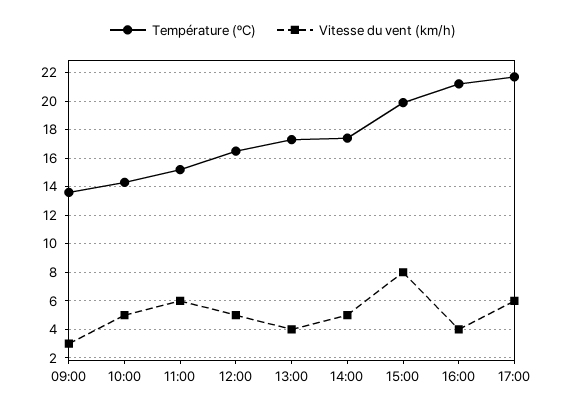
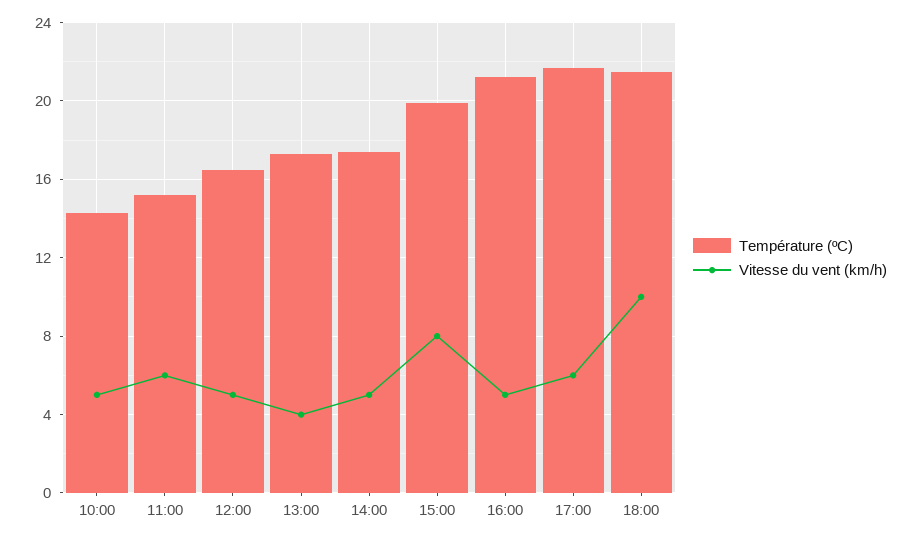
Température (ºC), 09:00: 13.5 -> none
Vitesse du vent (km/h), 09:00: 3 -> none
Vitesse du vent (km/h), 16:00: 4 -> 5
Température (ºC), 18:00: none -> 21.5
Vitesse du vent (km/h), 18:00: none -> 10

